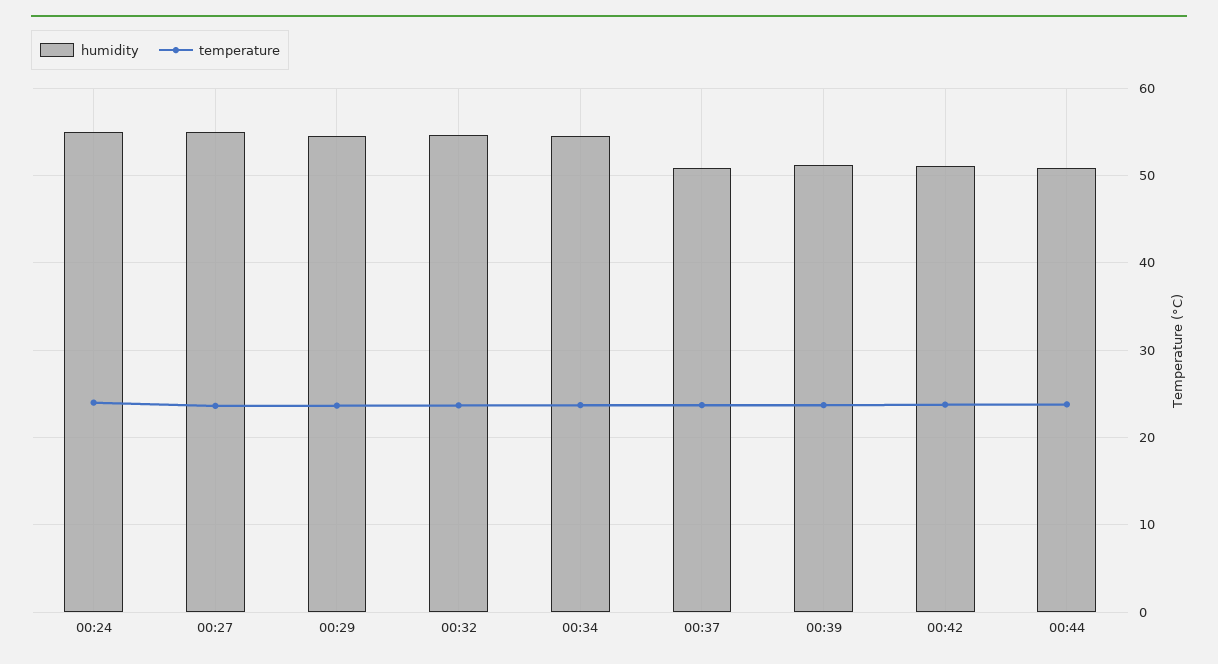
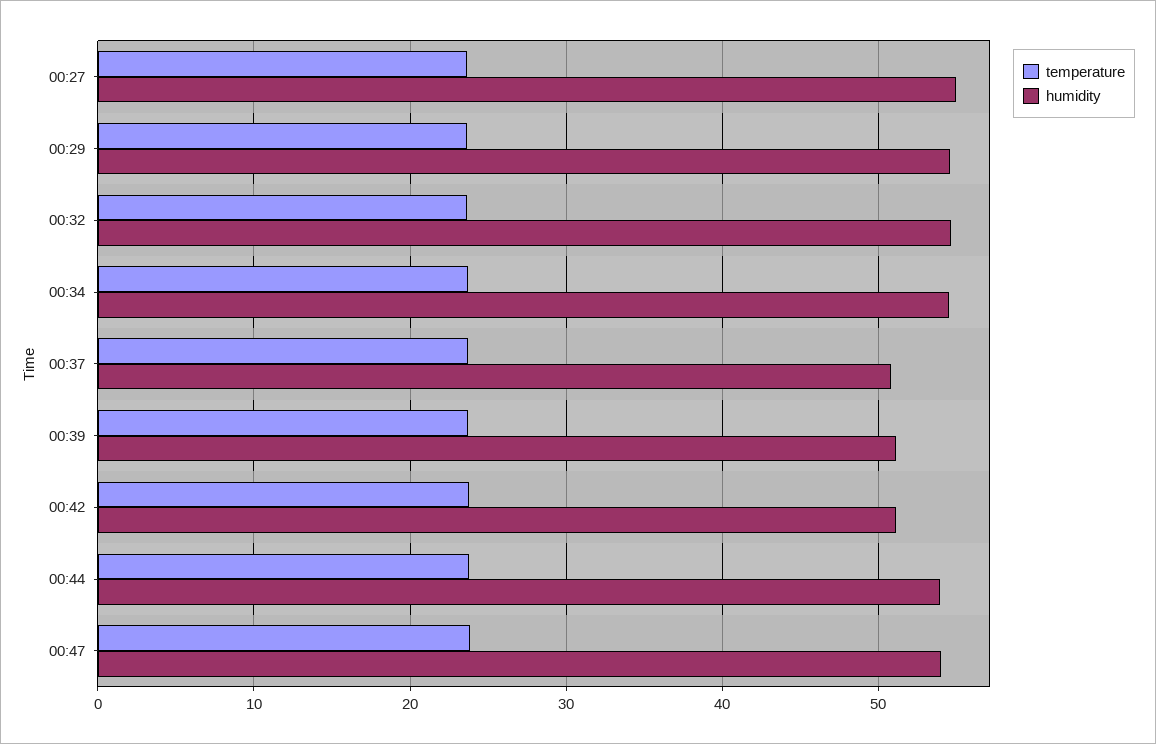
humidity, 00:24: 55 -> none
temperature, 00:24: 24 -> none
humidity, 00:44: 51 -> 54
temperature, 00:47: none -> 24
humidity, 00:47: none -> 54

